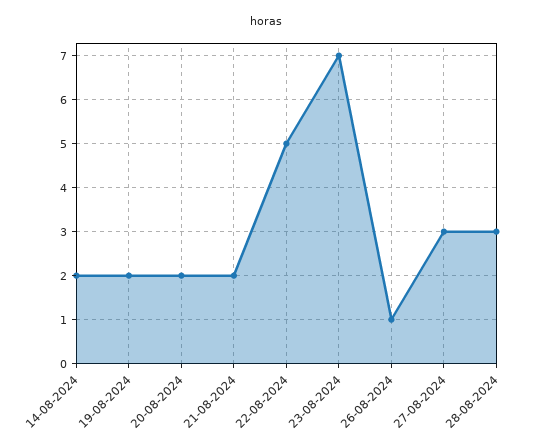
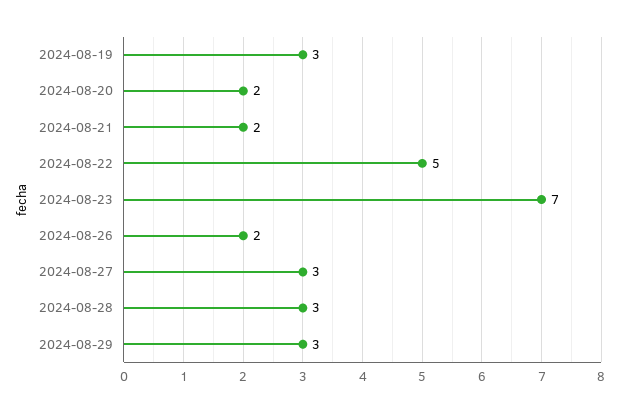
14-08-2024: 2 -> none
19-08-2024: 2 -> 3
26-08-2024: 1 -> 2
2024-08-29: none -> 3

